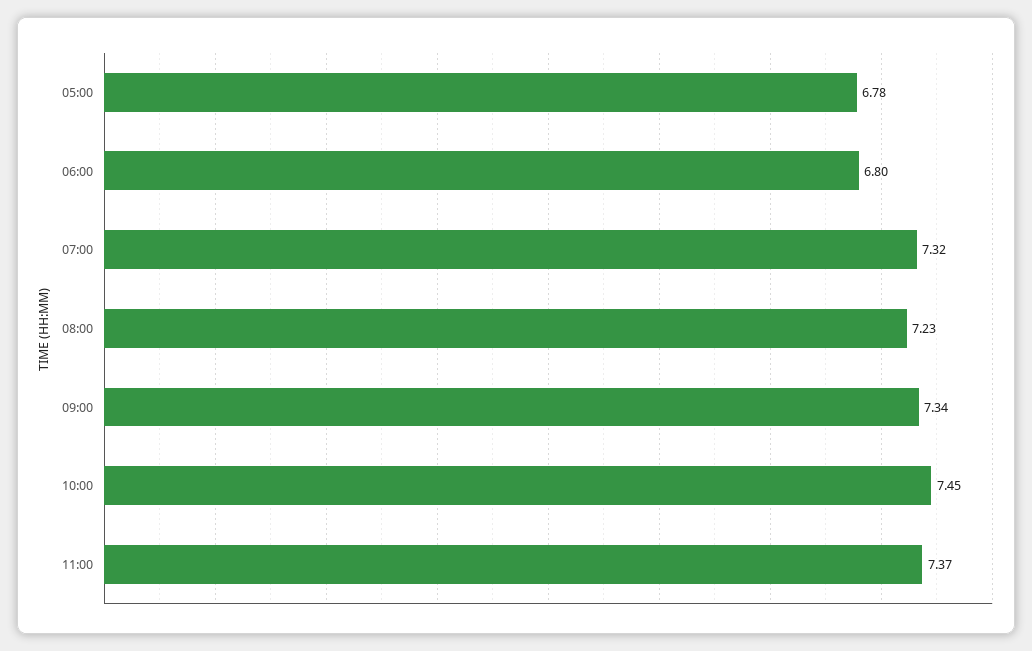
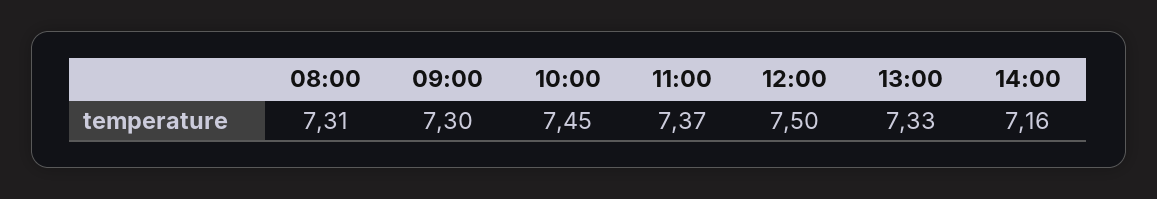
05:00: 6.78 -> none
06:00: 6.8 -> none
07:00: 7.32 -> none
08:00: 7.23 -> 7.31
09:00: 7.34 -> 7.3
12:00: none -> 7.5
13:00: none -> 7.33
14:00: none -> 7.16

